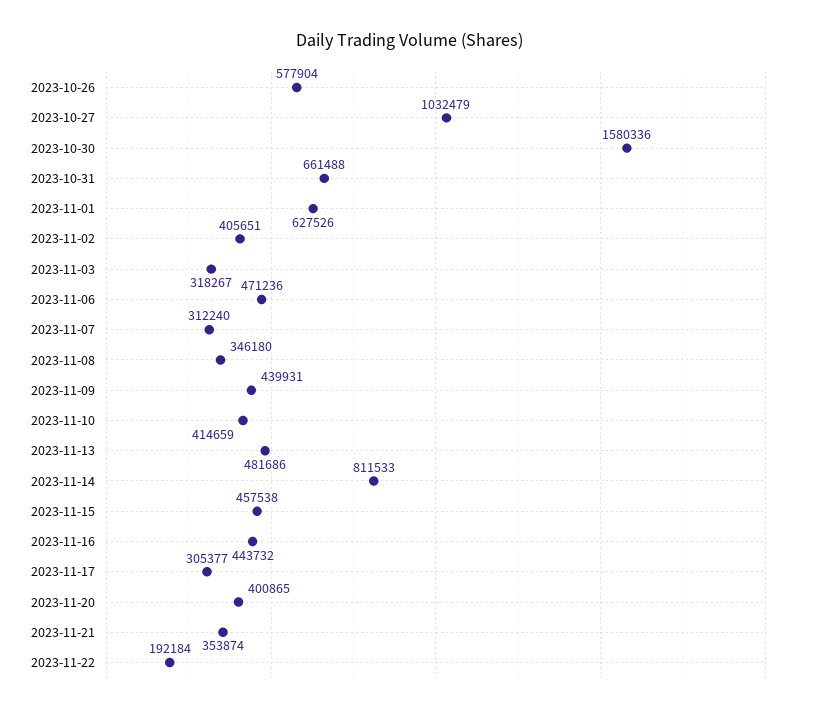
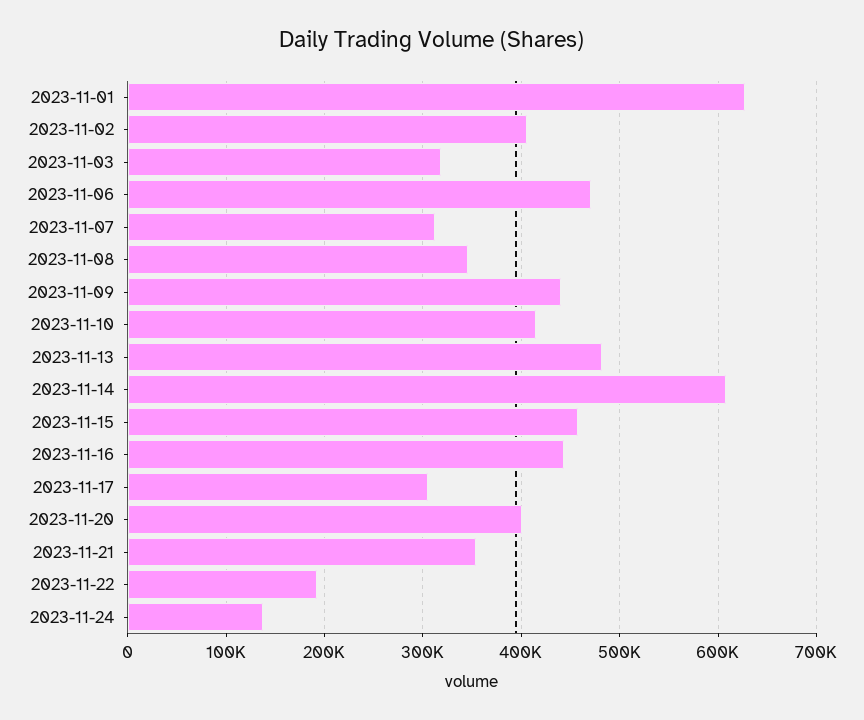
2023-10-26: 577904 -> none
2023-10-27: 1032479 -> none
2023-10-30: 1580336 -> none
2023-10-31: 661488 -> none
2023-11-14: 811533 -> 610000
2023-11-24: none -> 140000

